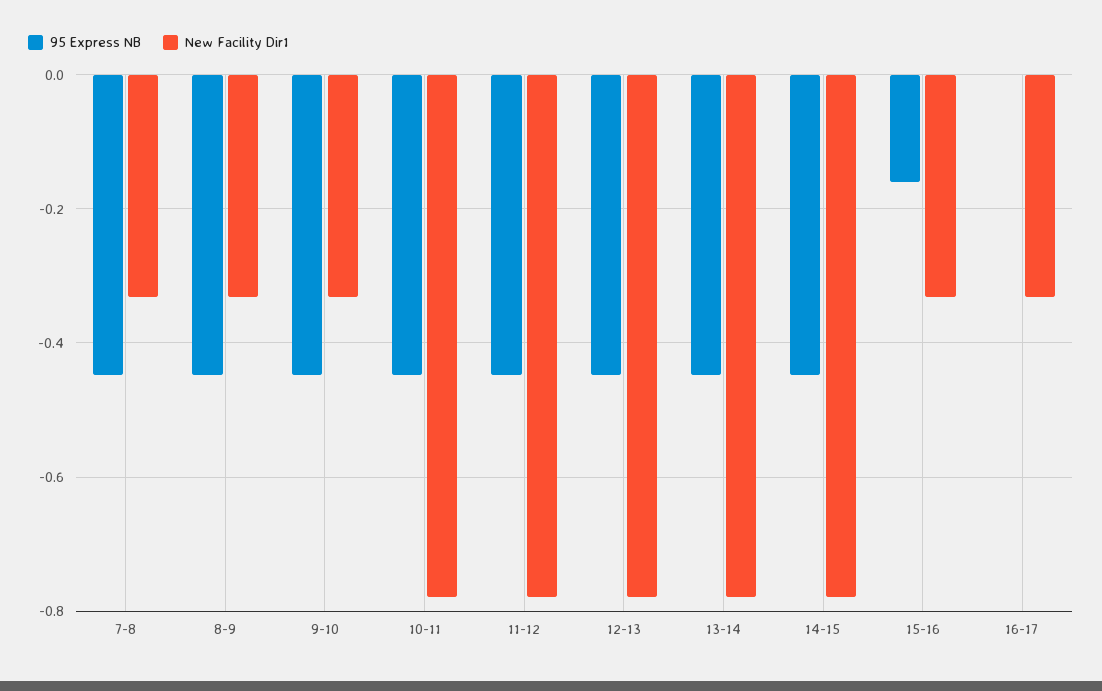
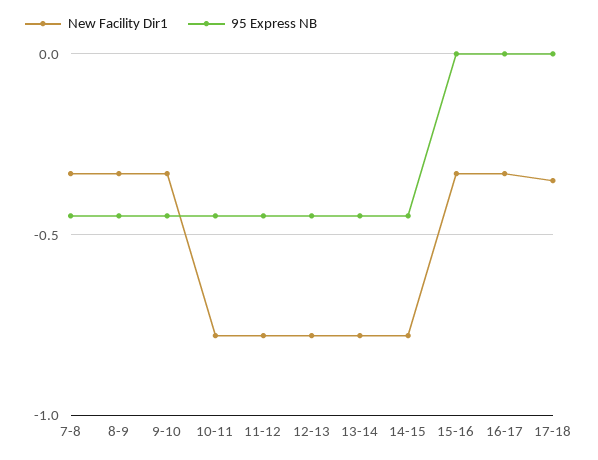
95 Express NB, 15-16: -0.16 -> 0
New Facility Dir1, 17-18: none -> -0.35
95 Express NB, 17-18: none -> 0

